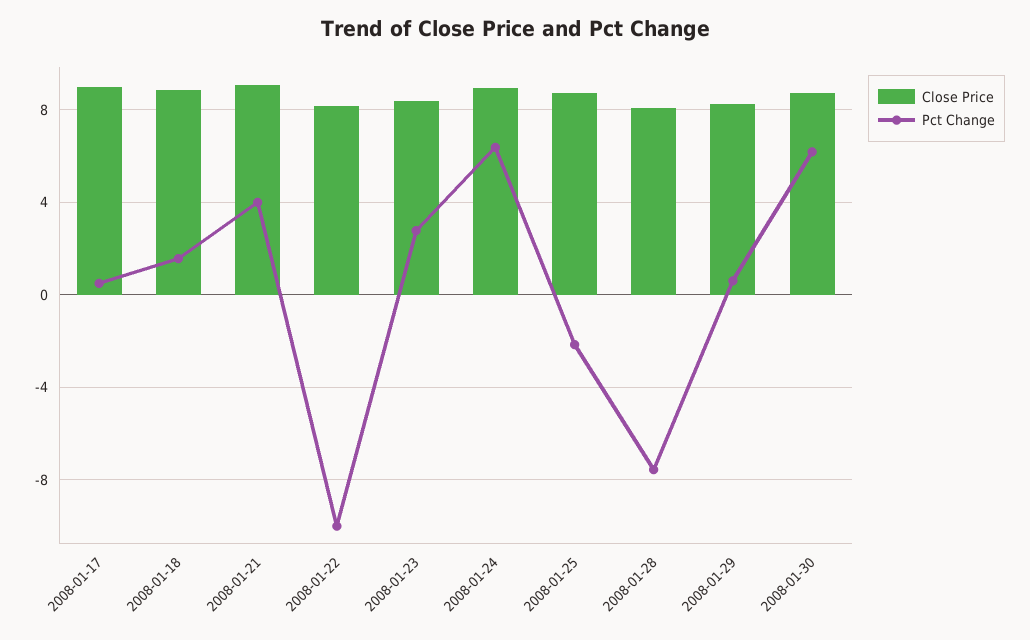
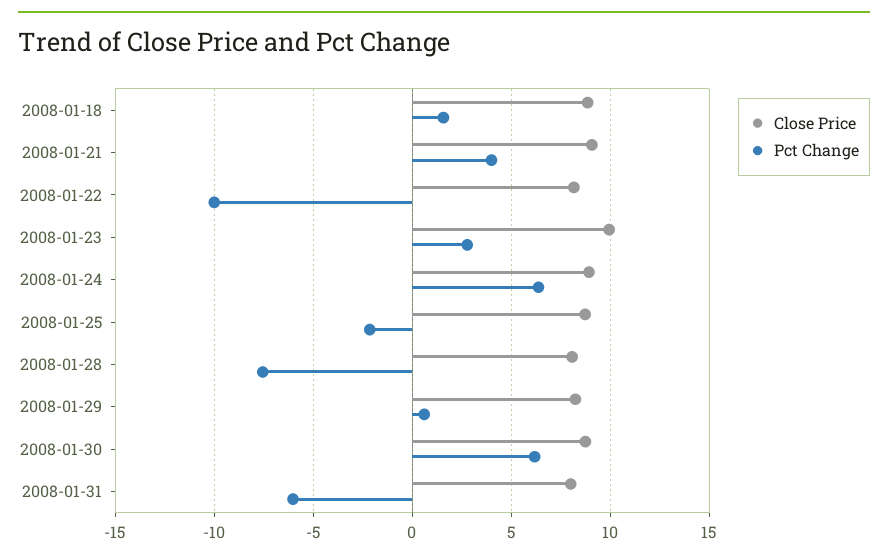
Close Price, 2008-01-17: 9 -> none
Pct Change, 2008-01-17: 0.5 -> none
Close Price, 2008-01-23: 8.5 -> 10
Close Price, 2008-01-31: none -> 8
Pct Change, 2008-01-31: none -> -6

